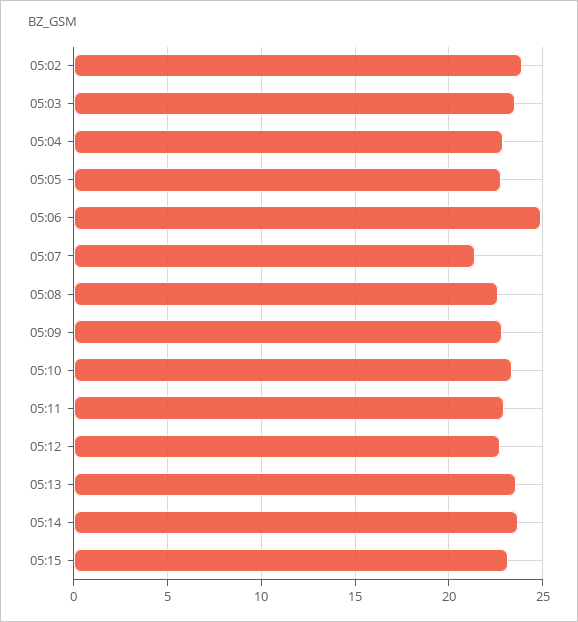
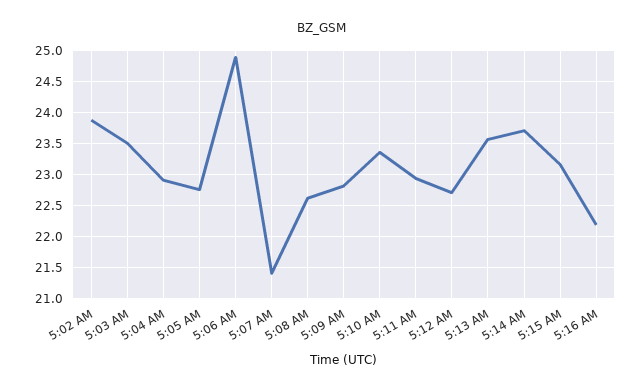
5:16 AM: none -> 22.2

